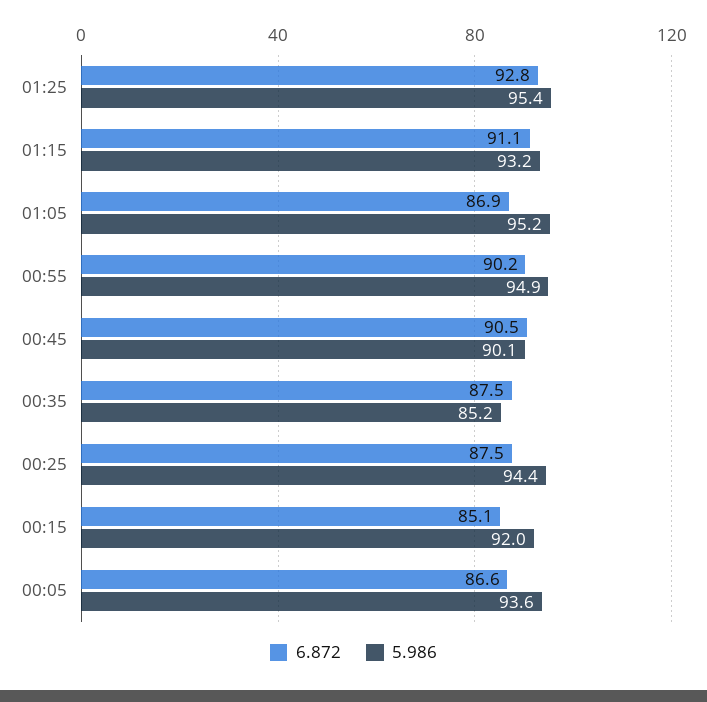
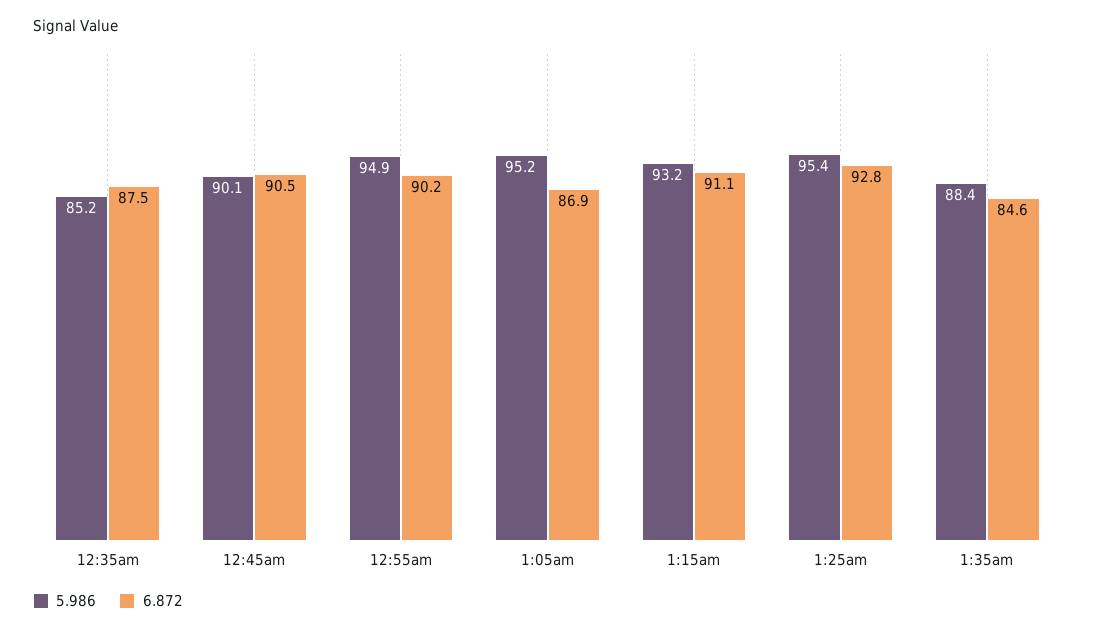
6.872, 00:25: 87.5 -> none
5.986, 00:25: 94.4 -> none
6.872, 00:15: 85.1 -> none
5.986, 00:15: 92 -> none
6.872, 00:05: 86.6 -> none
5.986, 00:05: 93.6 -> none
5.986, 1:35am: none -> 88.4
6.872, 1:35am: none -> 84.6

